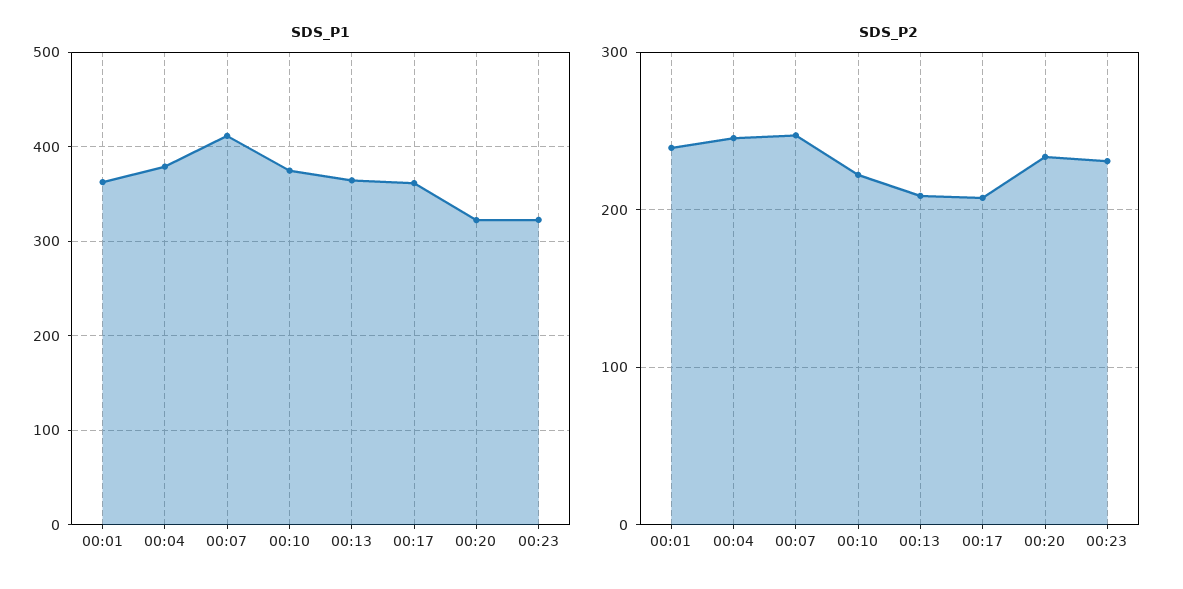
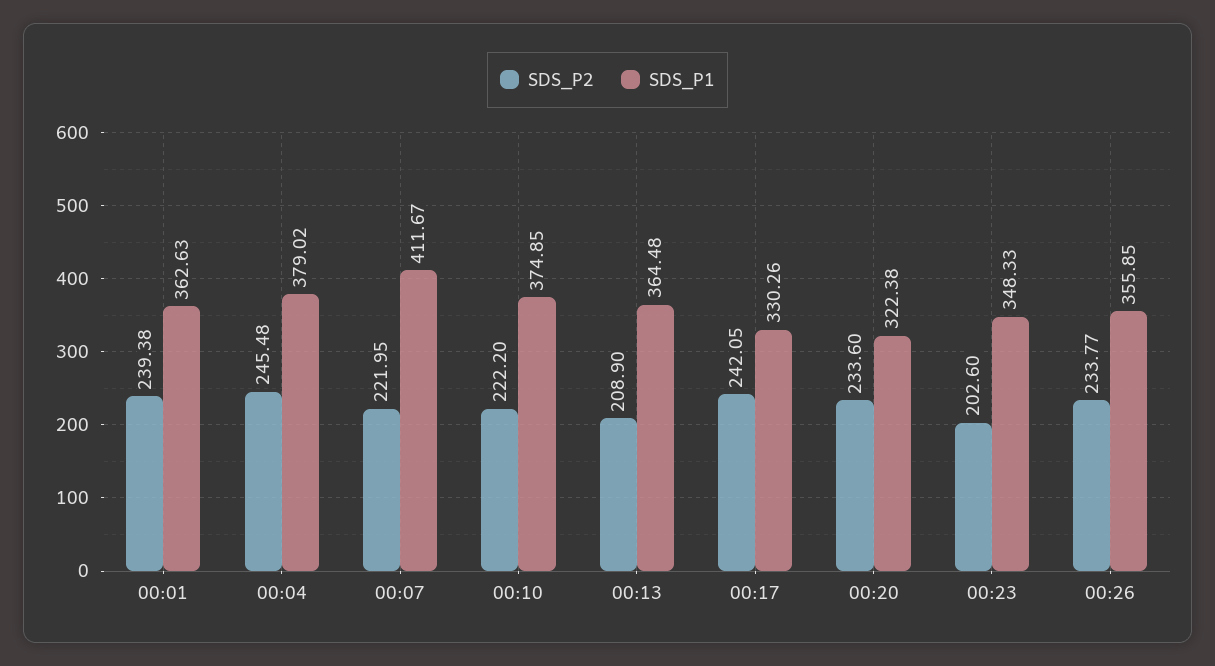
SDS_P1, 00:17: 360 -> 330.26
SDS_P1, 00:23: 320 -> 348.33
SDS_P2, 00:07: 250 -> 221.95
SDS_P2, 00:17: 210 -> 242.05
SDS_P2, 00:23: 230 -> 202.6
SDS_P2, 00:26: none -> 233.77
SDS_P1, 00:26: none -> 355.85

